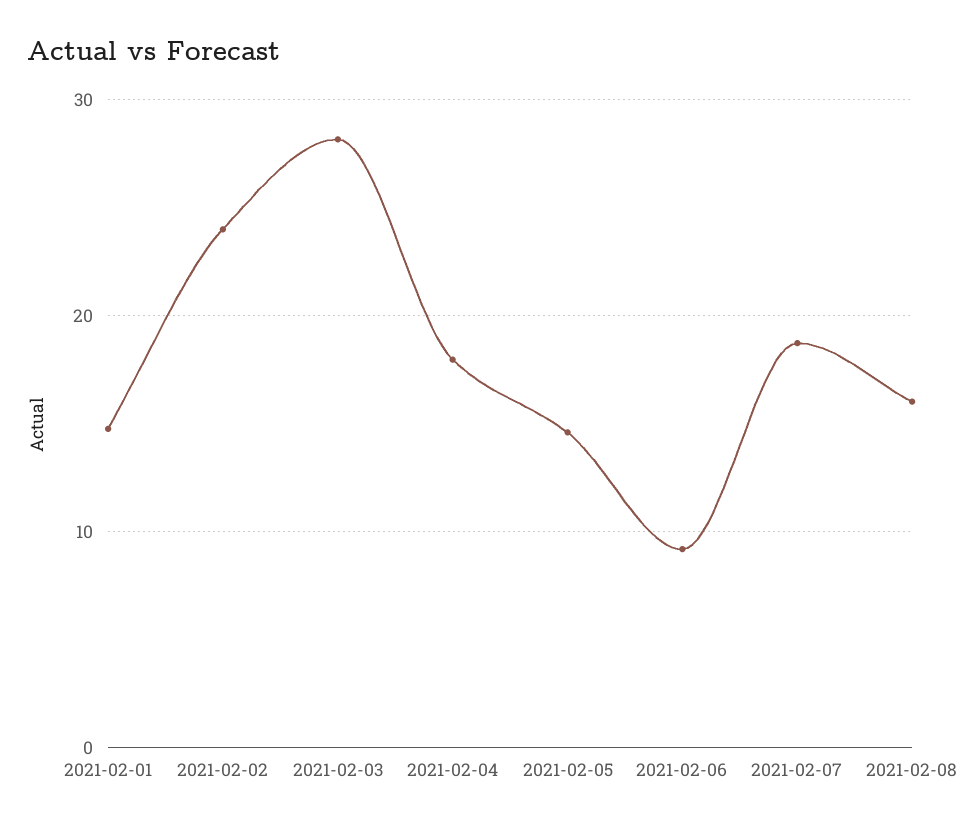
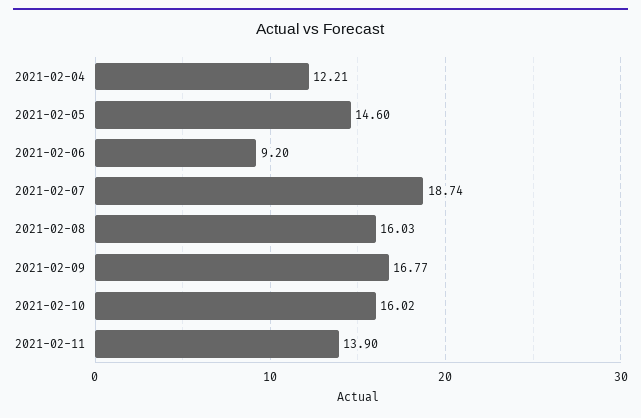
2021-02-01: 15 -> none
2021-02-02: 24 -> none
2021-02-03: 28 -> none
2021-02-04: 18 -> 12.21
2021-02-09: none -> 16.77
2021-02-10: none -> 16.02
2021-02-11: none -> 13.9

